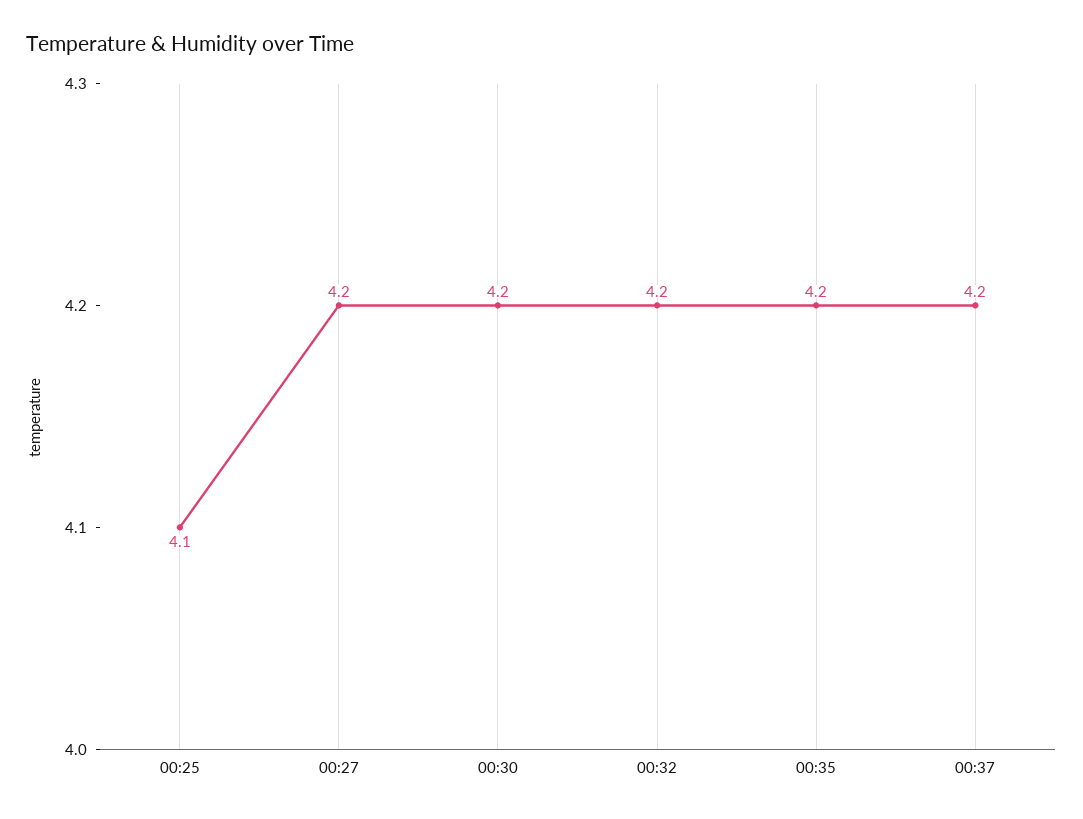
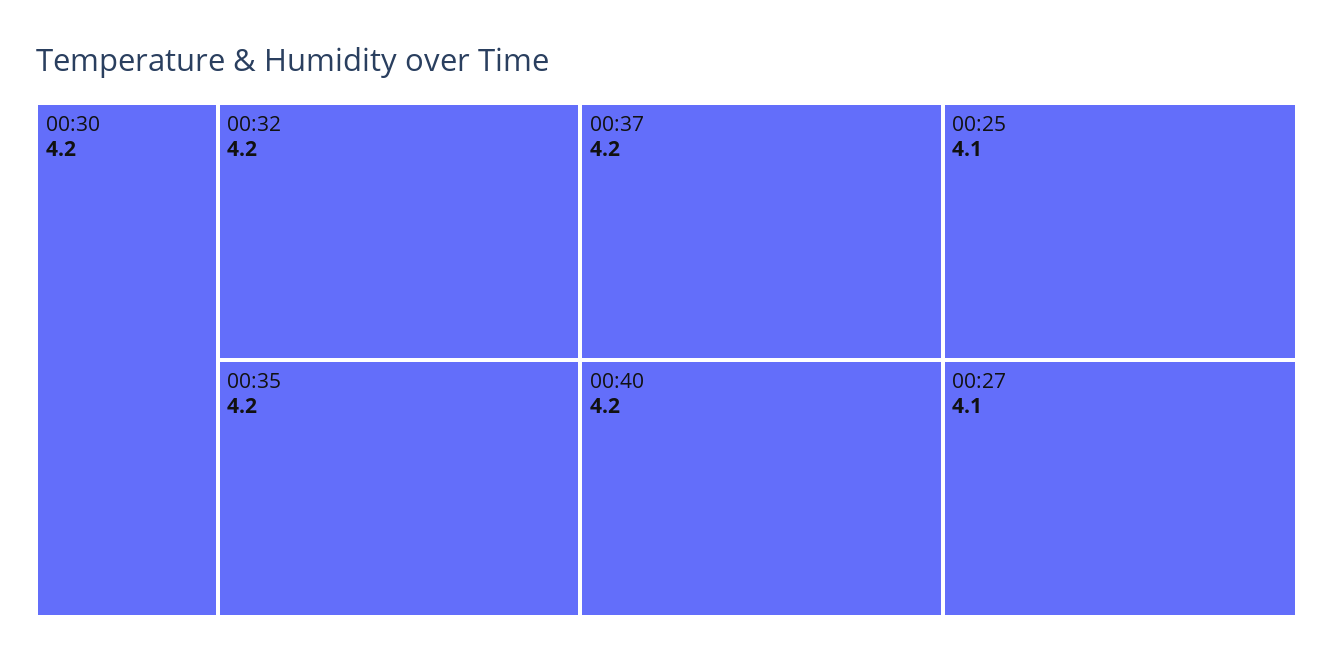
00:27: 4.2 -> 4.1
00:40: none -> 4.2

